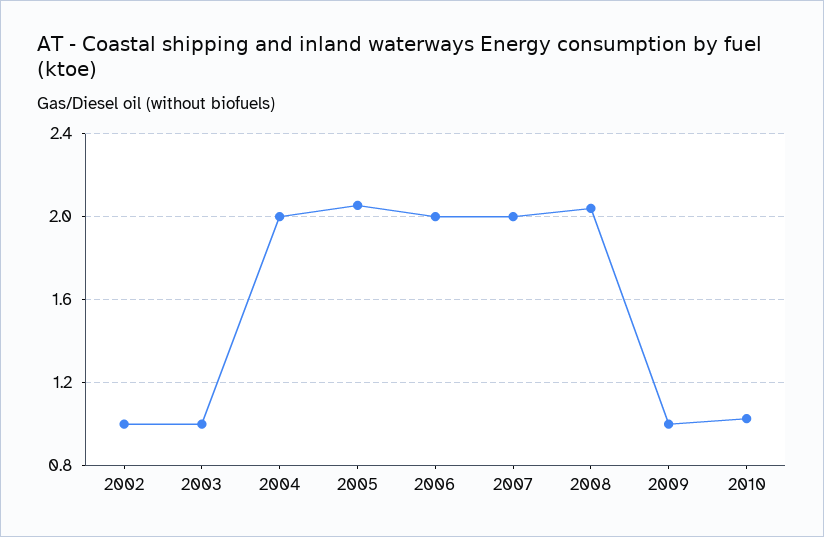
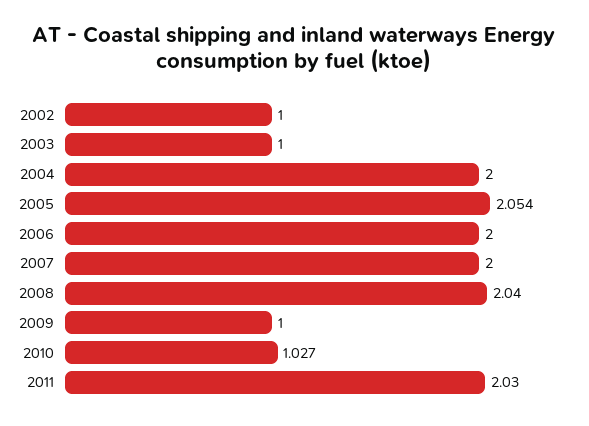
2011: none -> 2.03

